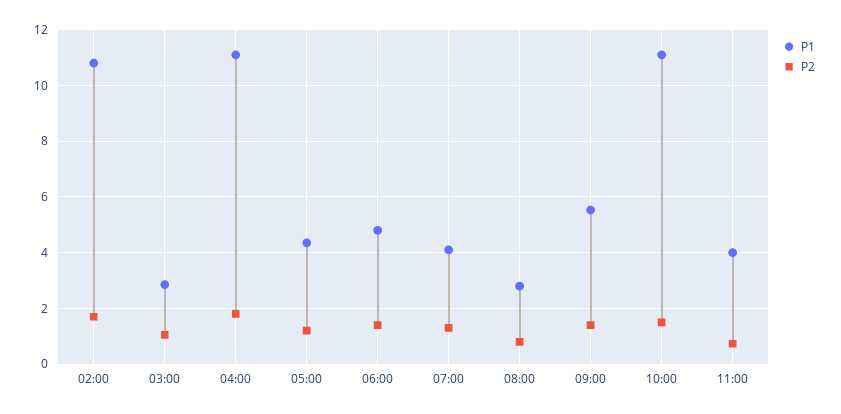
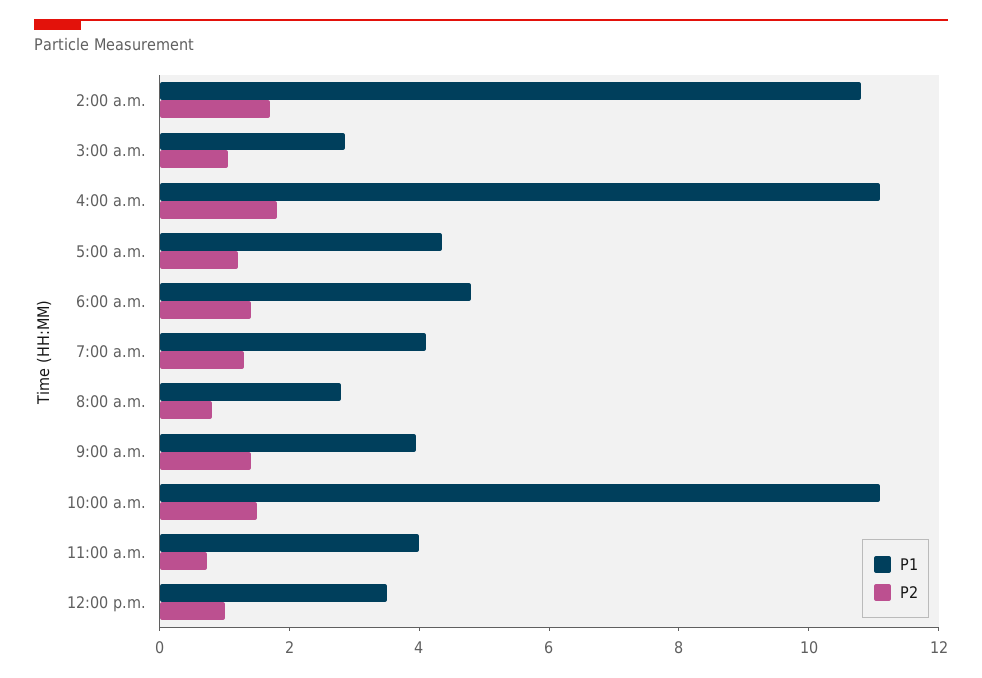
P1, 09:00: 5.5 -> 4
P1, 12:00 p.m.: none -> 3.5
P2, 12:00 p.m.: none -> 1

